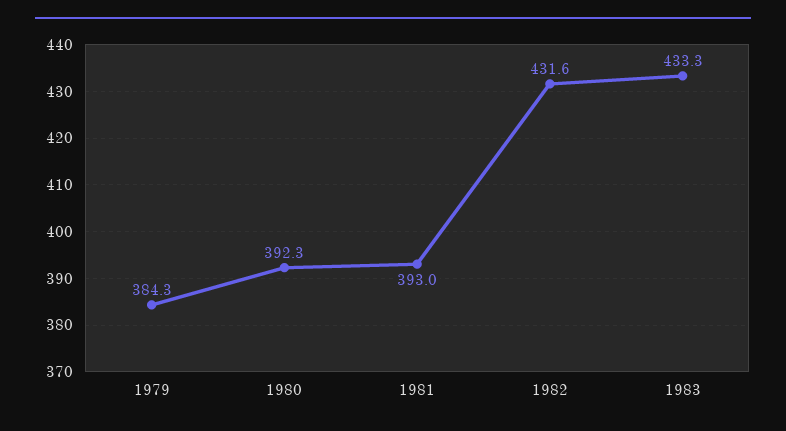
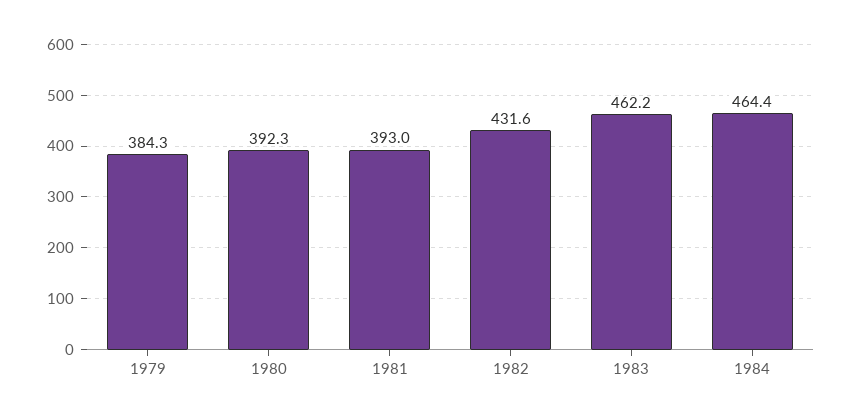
1983: 433.3 -> 462.2
1984: none -> 464.4

